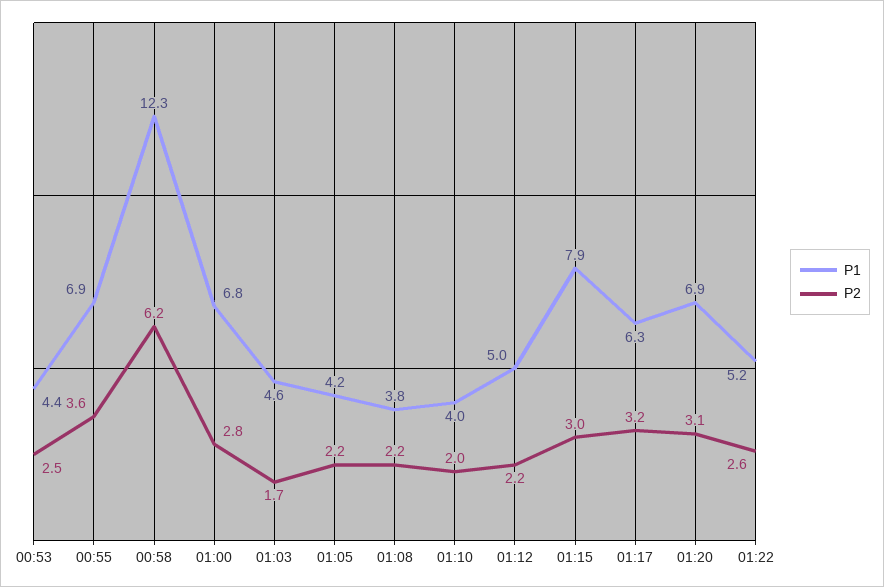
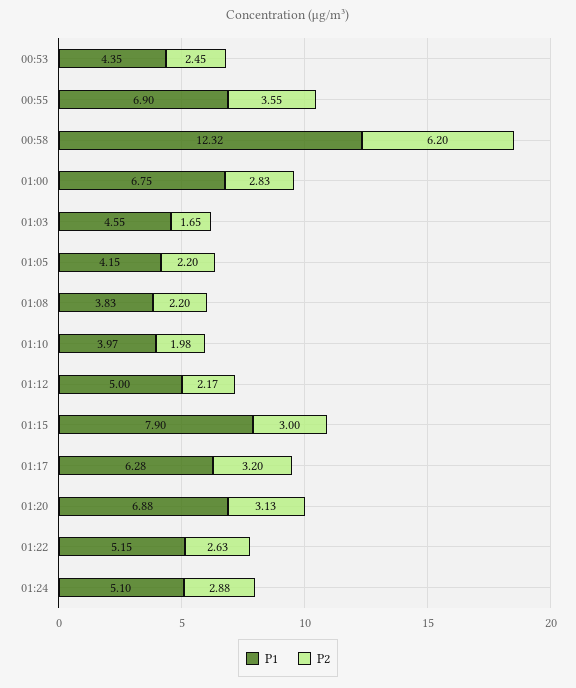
P1, 01:24: none -> 5.1
P2, 01:24: none -> 2.88

